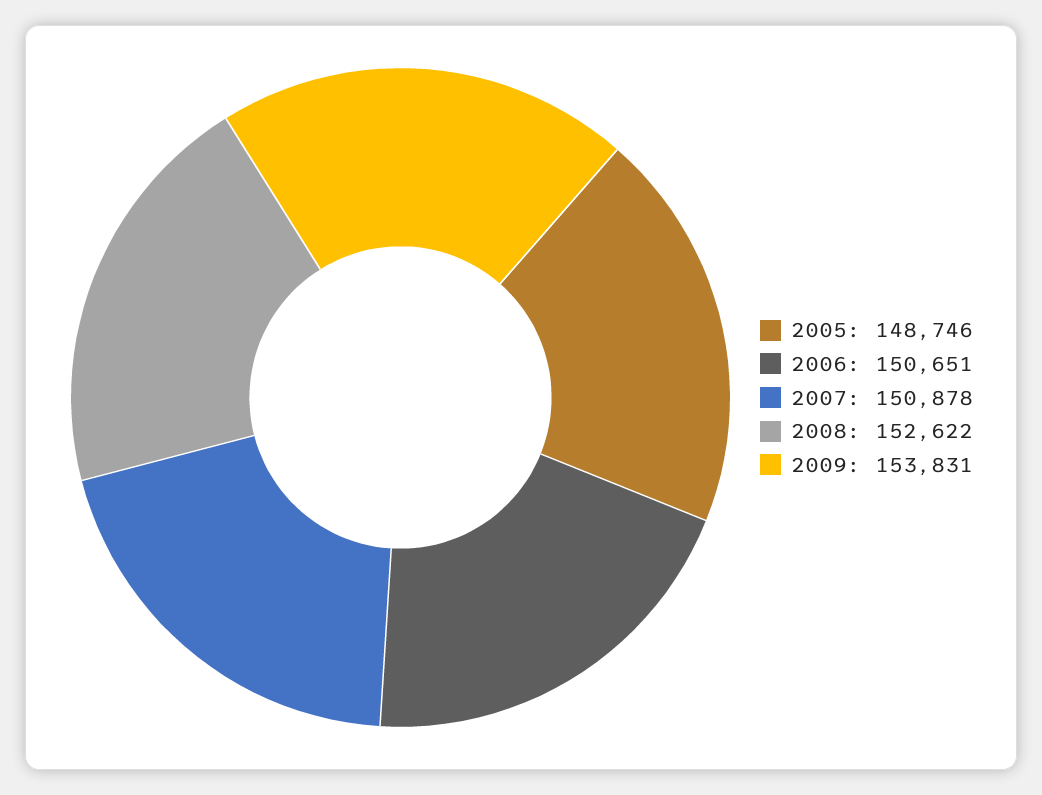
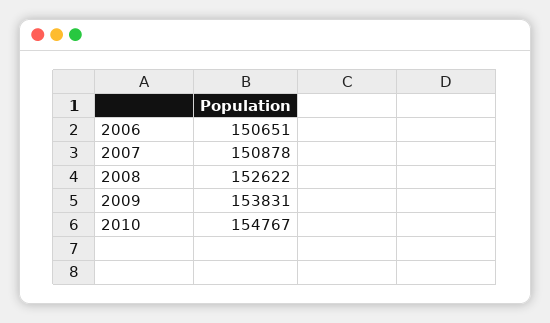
2005: 148746 -> none
2010: none -> 154767

